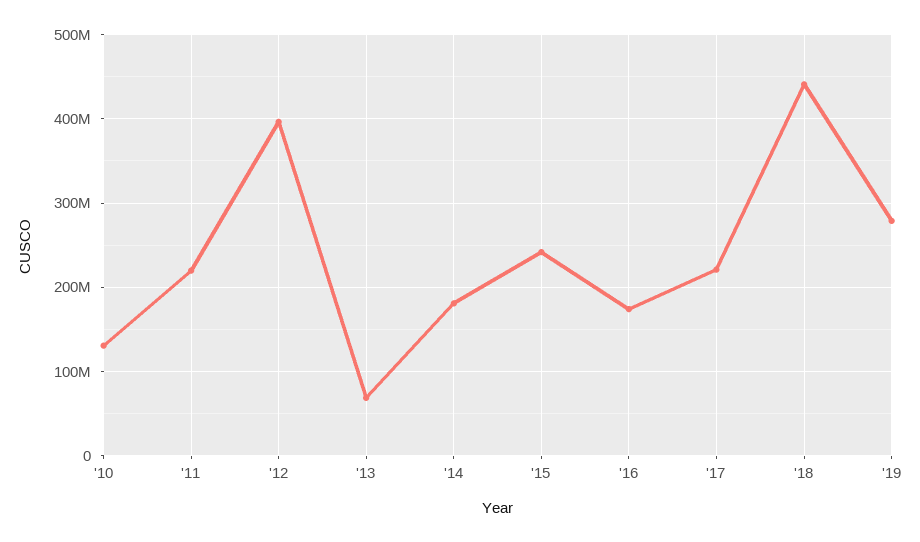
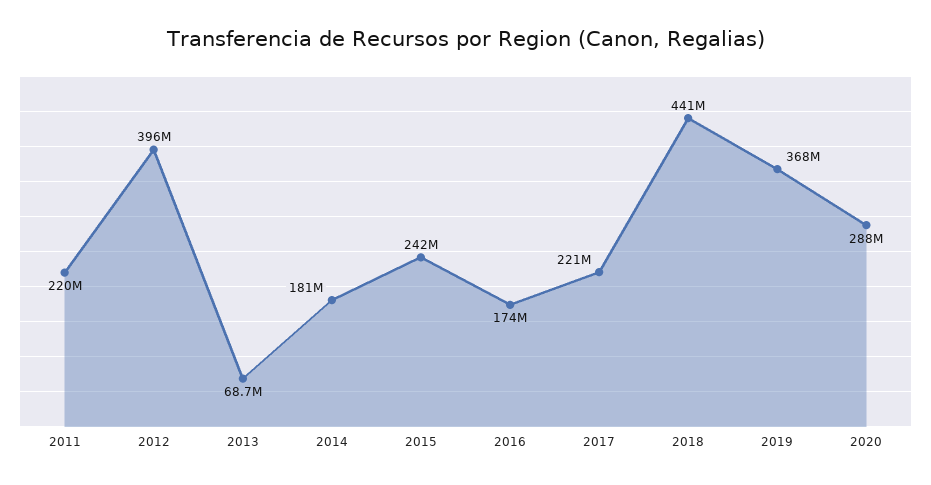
'10: 130000000 -> none
'19: 280000000 -> 368000000
2020: none -> 288000000

